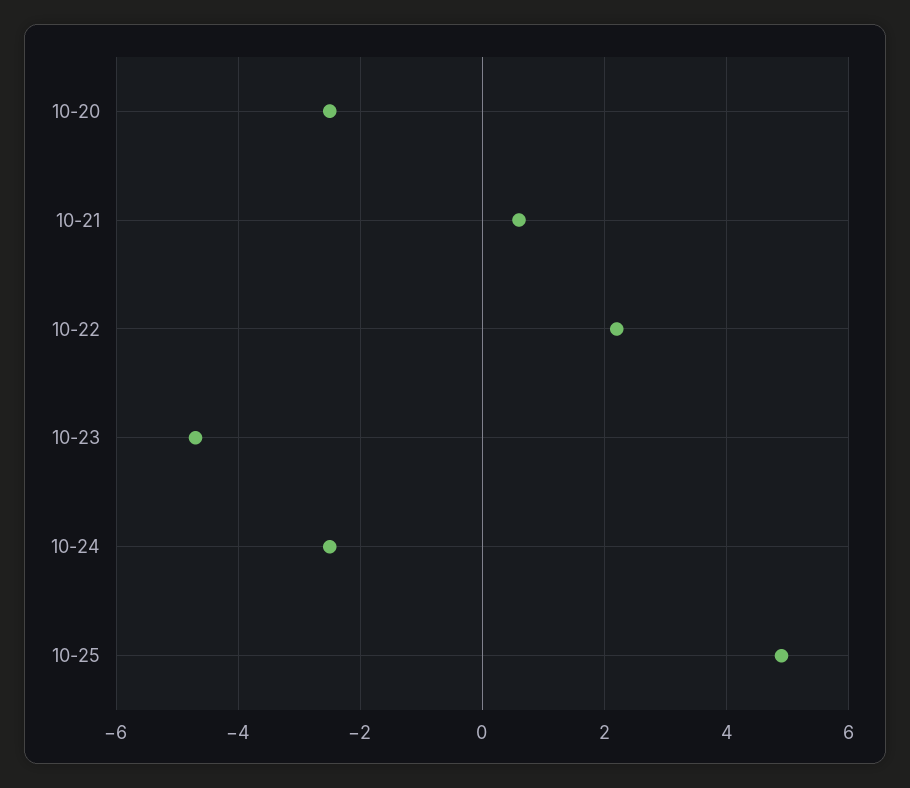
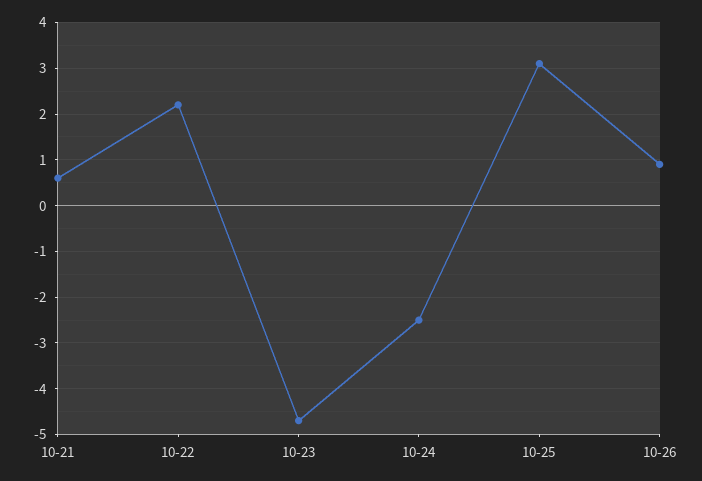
10-20: -2.5 -> none
10-25: 5 -> 3
10-26: none -> 1

